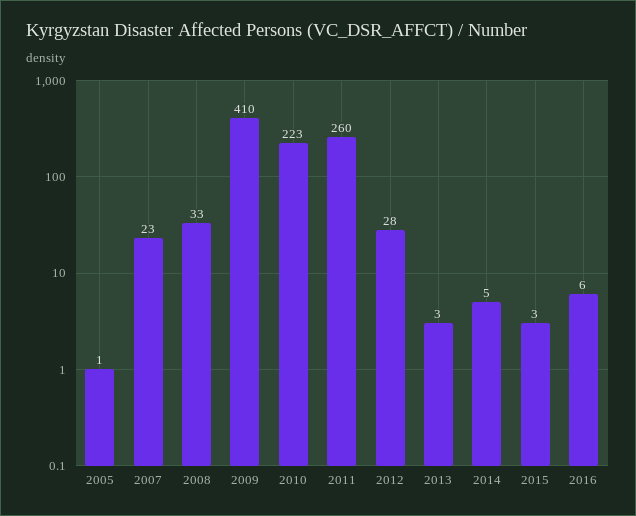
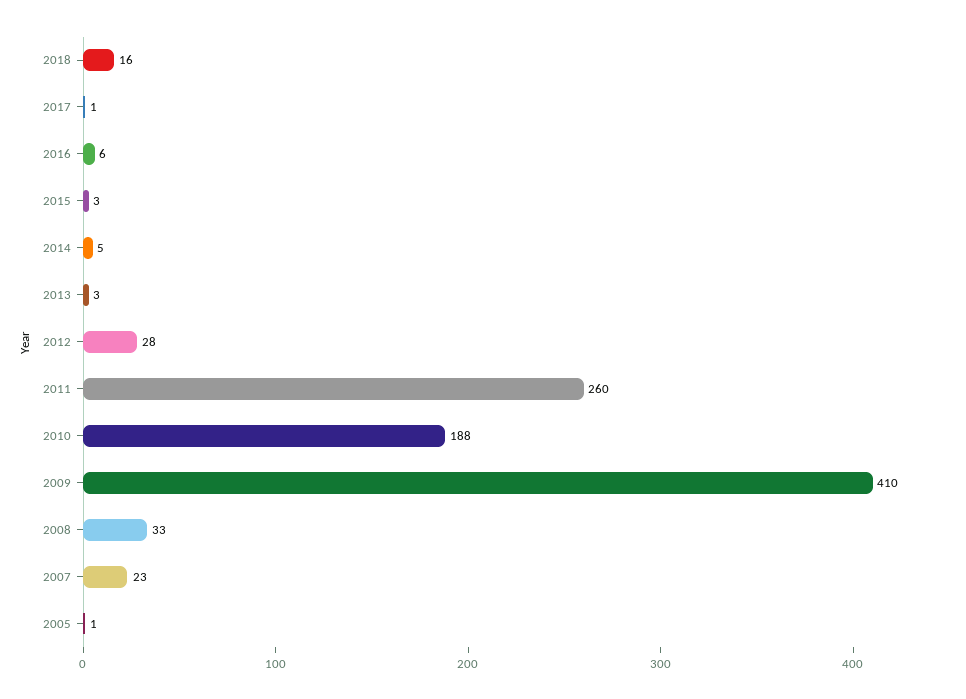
2010: 223 -> 188
2018: none -> 16
2017: none -> 1

